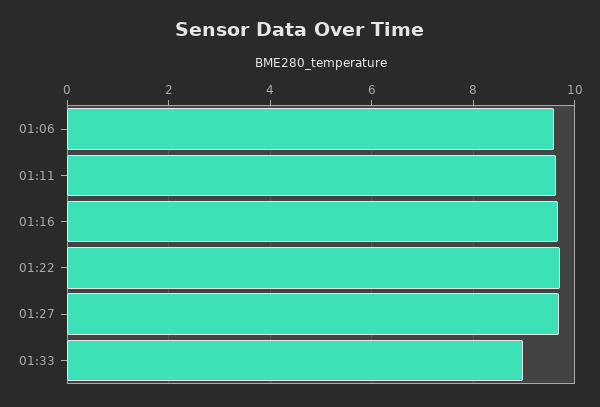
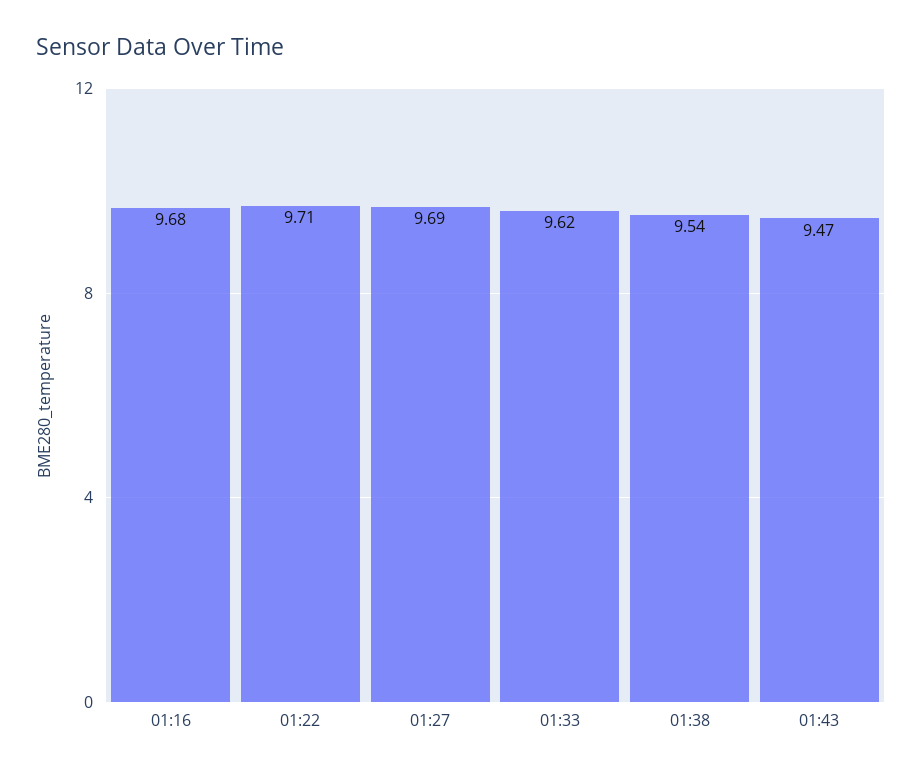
01:06: 9.6 -> none
01:11: 9.6 -> none
01:33: 9 -> 9.62
01:38: none -> 9.54
01:43: none -> 9.47

